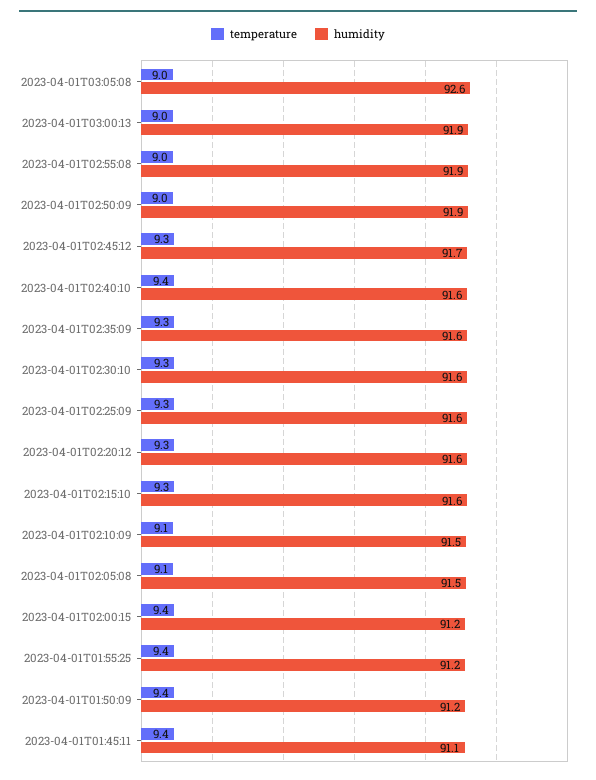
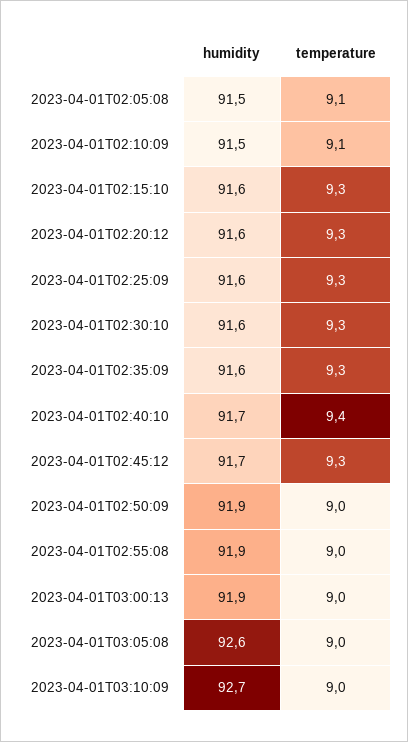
humidity, 2023-04-01T02:40:10: 91.6 -> 91.7
temperature, 2023-04-01T02:00:15: 9.4 -> none
humidity, 2023-04-01T02:00:15: 91.2 -> none
temperature, 2023-04-01T01:55:25: 9.4 -> none
humidity, 2023-04-01T01:55:25: 91.2 -> none
temperature, 2023-04-01T01:50:09: 9.4 -> none
humidity, 2023-04-01T01:50:09: 91.2 -> none
temperature, 2023-04-01T01:45:11: 9.4 -> none
humidity, 2023-04-01T01:45:11: 91.1 -> none
humidity, 2023-04-01T03:10:09: none -> 92.7
temperature, 2023-04-01T03:10:09: none -> 9

